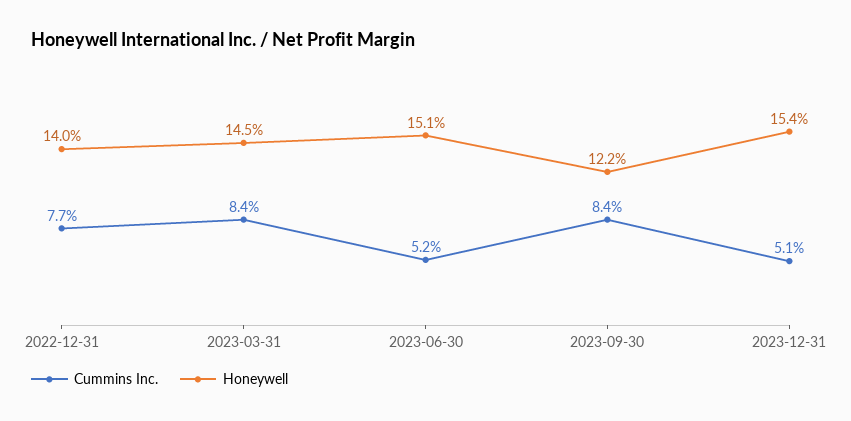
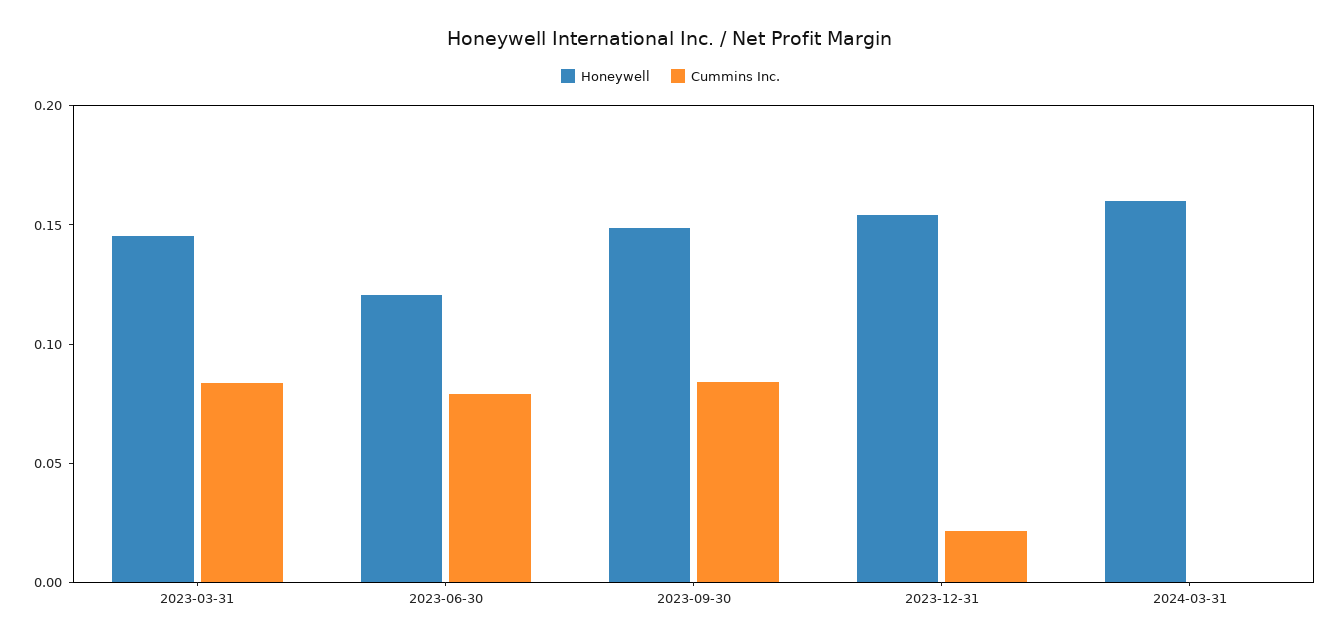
Cummins Inc., 2022-12-31: 0.077 -> none
Honeywell, 2022-12-31: 0.14 -> none
Cummins Inc., 2023-06-30: 0.052 -> 0.08
Honeywell, 2023-06-30: 0.151 -> 0.12
Honeywell, 2023-09-30: 0.122 -> 0.15
Cummins Inc., 2023-12-31: 0.051 -> 0.02
Honeywell, 2024-03-31: none -> 0.16
Cummins Inc., 2024-03-31: none -> 0

